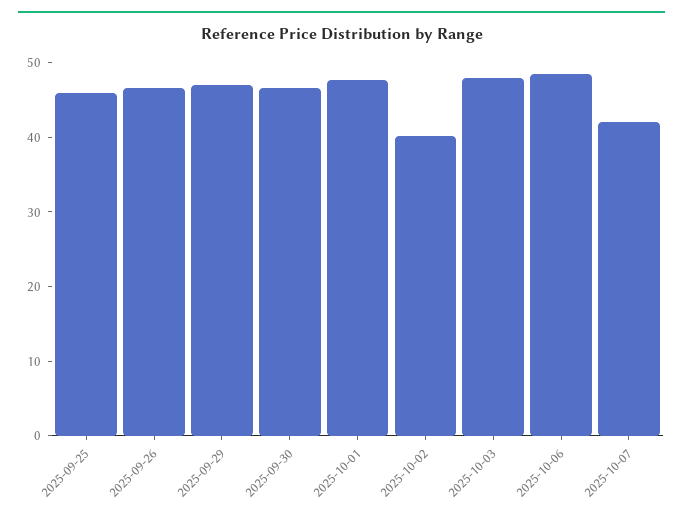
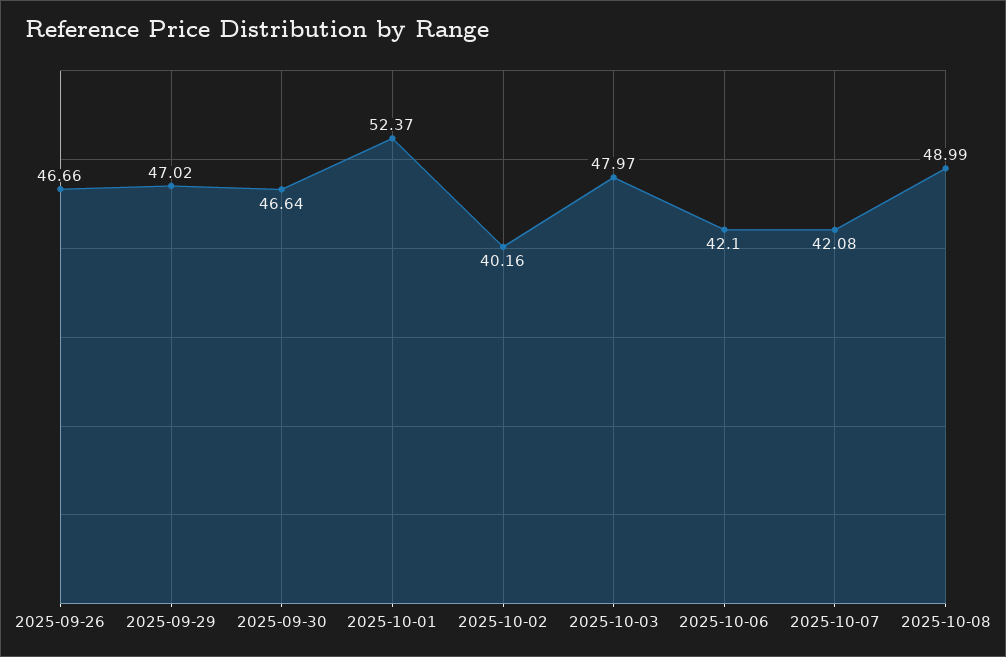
2025-09-25: 46 -> none
2025-10-01: 48 -> 52.37
2025-10-06: 48 -> 42.1
2025-10-08: none -> 48.99

